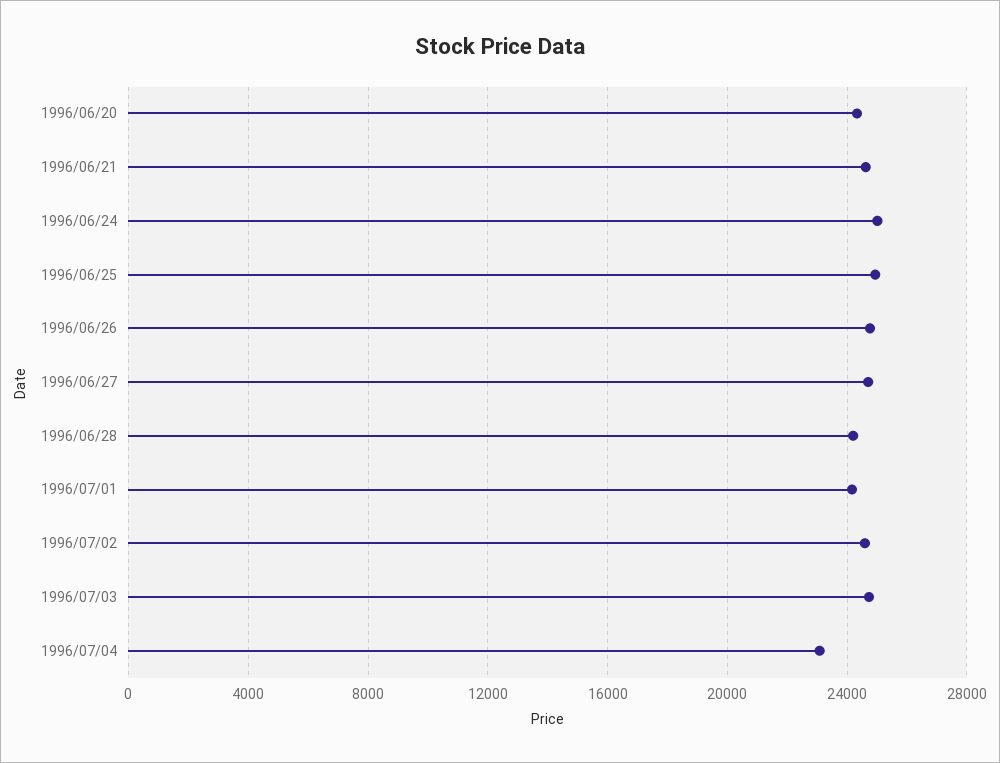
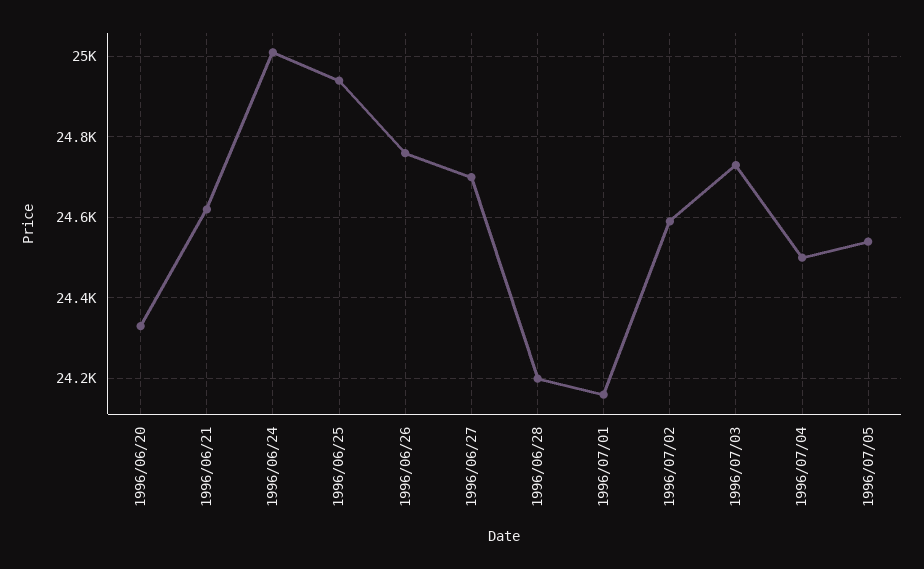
1996/07/04: 23000 -> 24500
1996/07/05: none -> 24540

